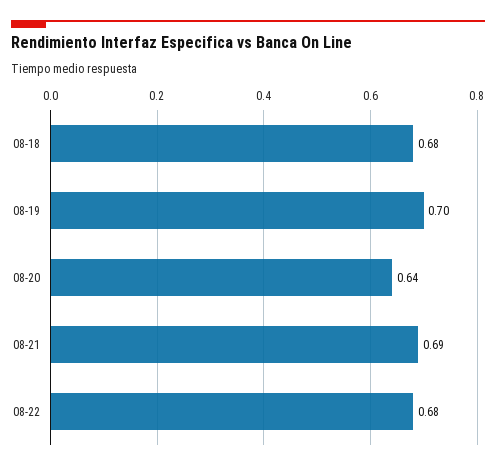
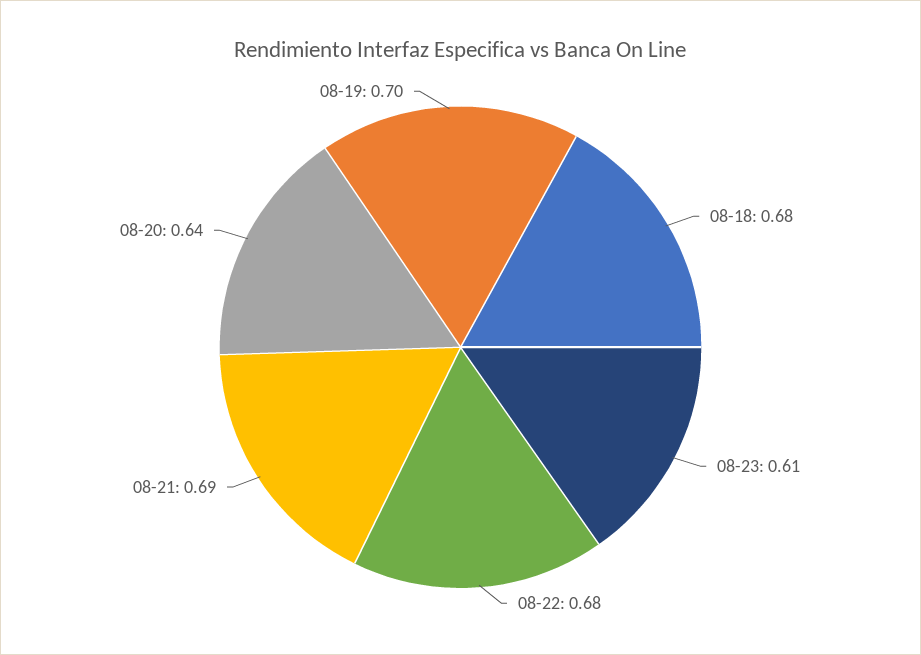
08-23: none -> 0.61

